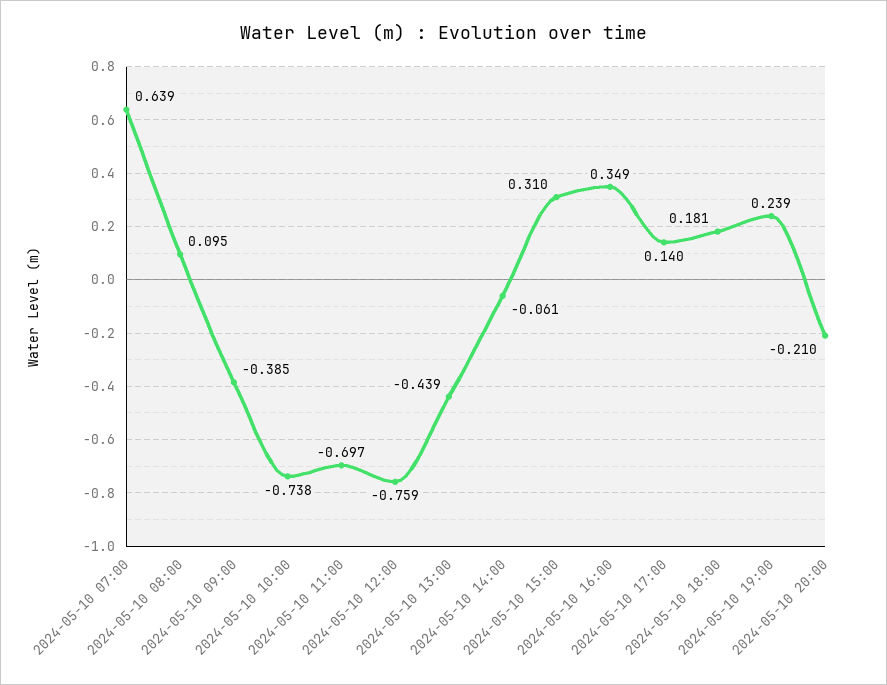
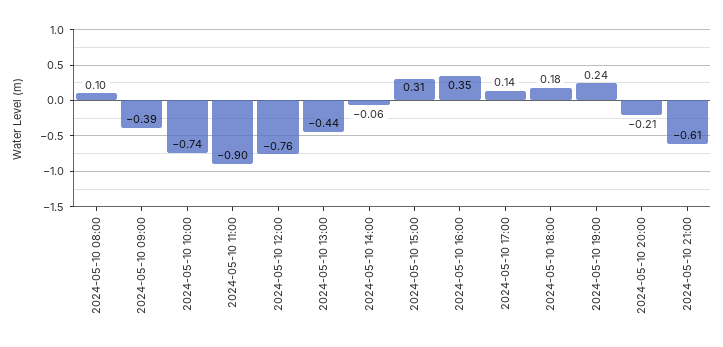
2024-05-10 07:00: 0.639 -> none
2024-05-10 11:00: -0.697 -> -0.9
2024-05-10 21:00: none -> -0.61

